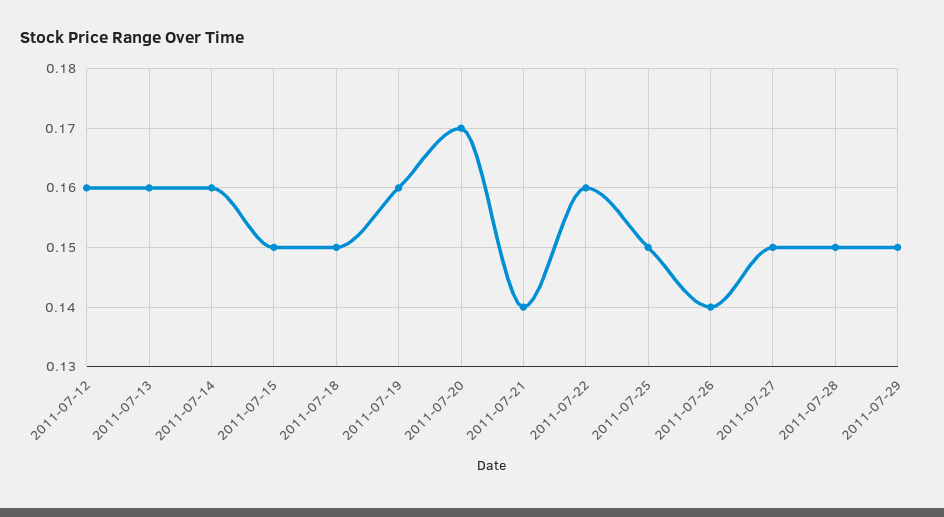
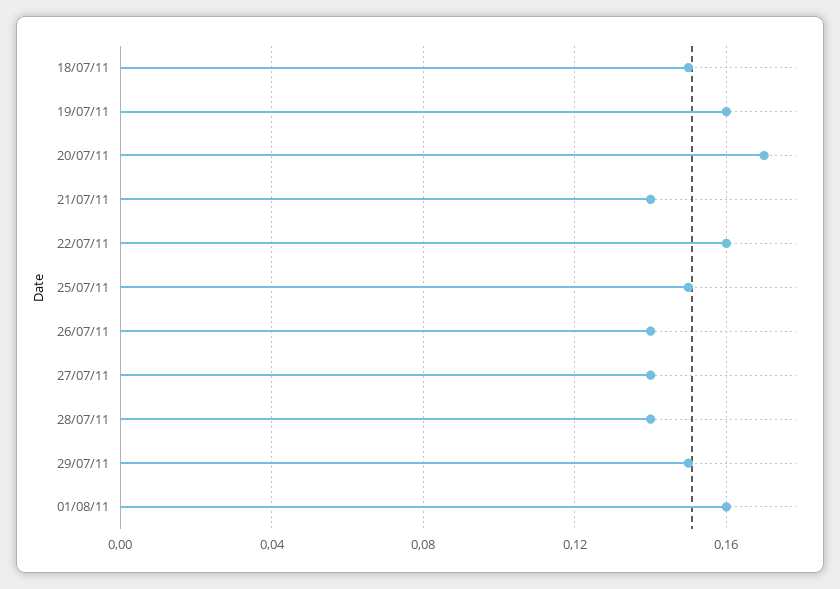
2011-07-12: 0.16 -> none
2011-07-13: 0.16 -> none
2011-07-14: 0.16 -> none
2011-07-15: 0.15 -> none
2011-07-27: 0.15 -> 0.14
2011-07-28: 0.15 -> 0.14
01/08/11: none -> 0.16

